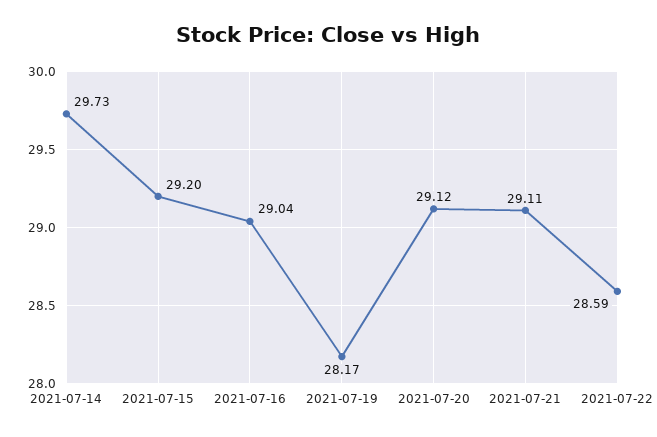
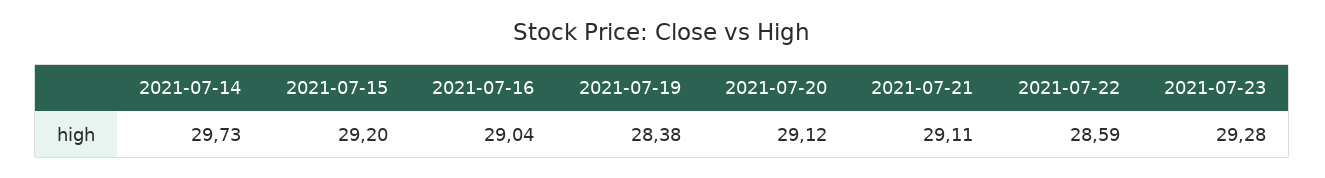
2021-07-19: 28.17 -> 28.38
2021-07-23: none -> 29.28

